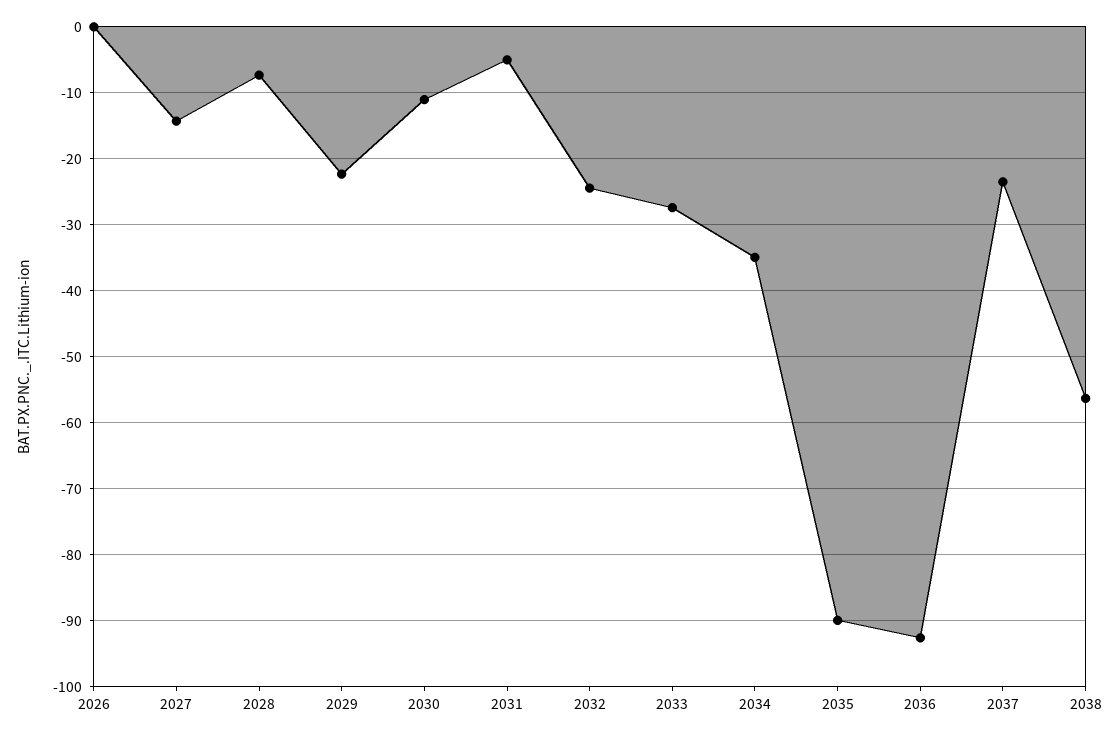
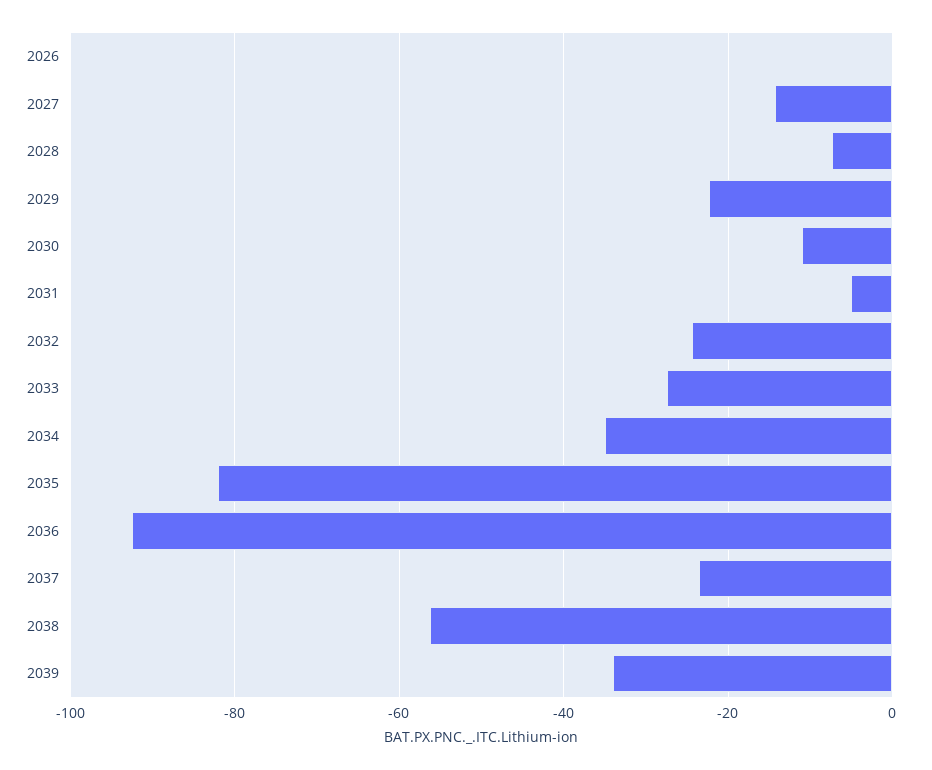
2035: -90 -> -82
2039: none -> -34

